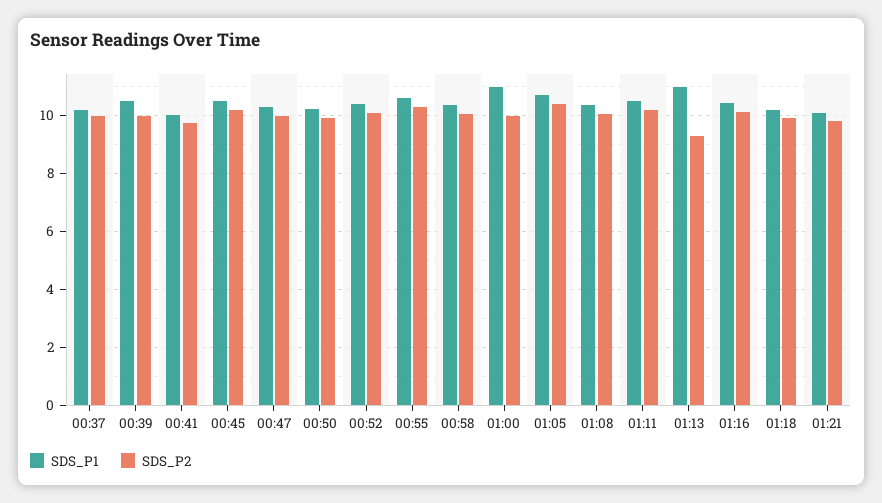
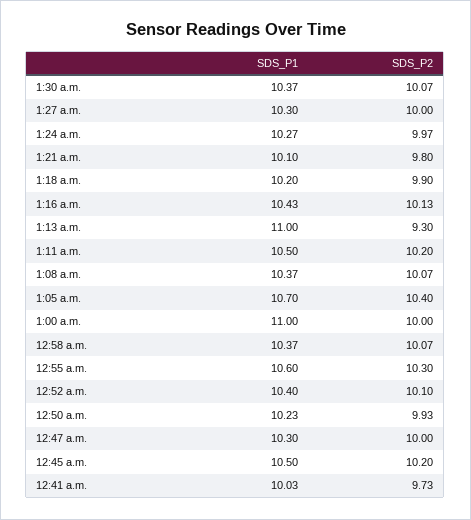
SDS_P1, 00:37: 10.25 -> none
SDS_P2, 00:37: 10 -> none
SDS_P1, 00:39: 10.5 -> none
SDS_P2, 00:39: 10 -> none
SDS_P1, 1:30 a.m.: none -> 10.37
SDS_P2, 1:30 a.m.: none -> 10.07
SDS_P1, 1:27 a.m.: none -> 10.3
SDS_P2, 1:27 a.m.: none -> 10
SDS_P1, 1:24 a.m.: none -> 10.27
SDS_P2, 1:24 a.m.: none -> 9.97

